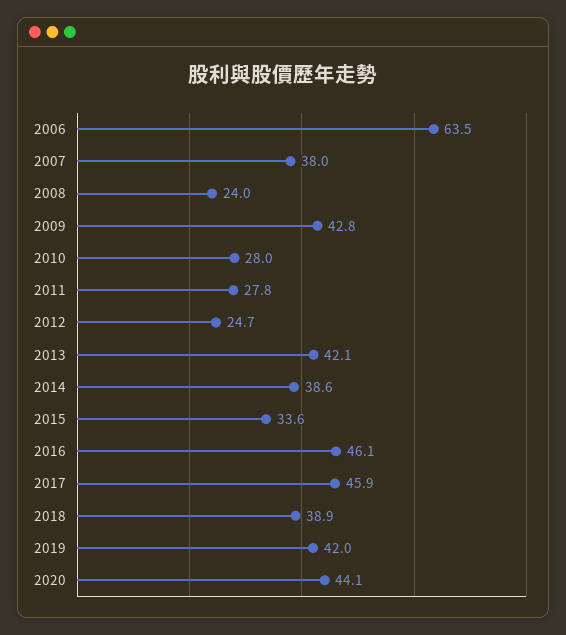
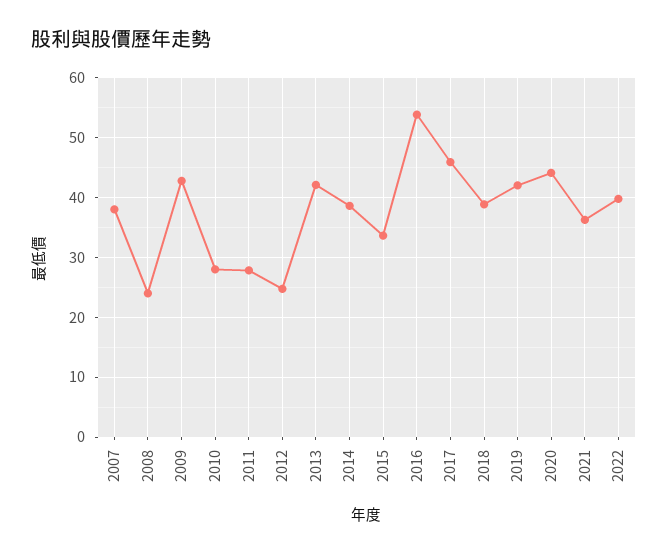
2006: 63.5 -> none
2016: 46.1 -> 54
2021: none -> 36
2022: none -> 40

